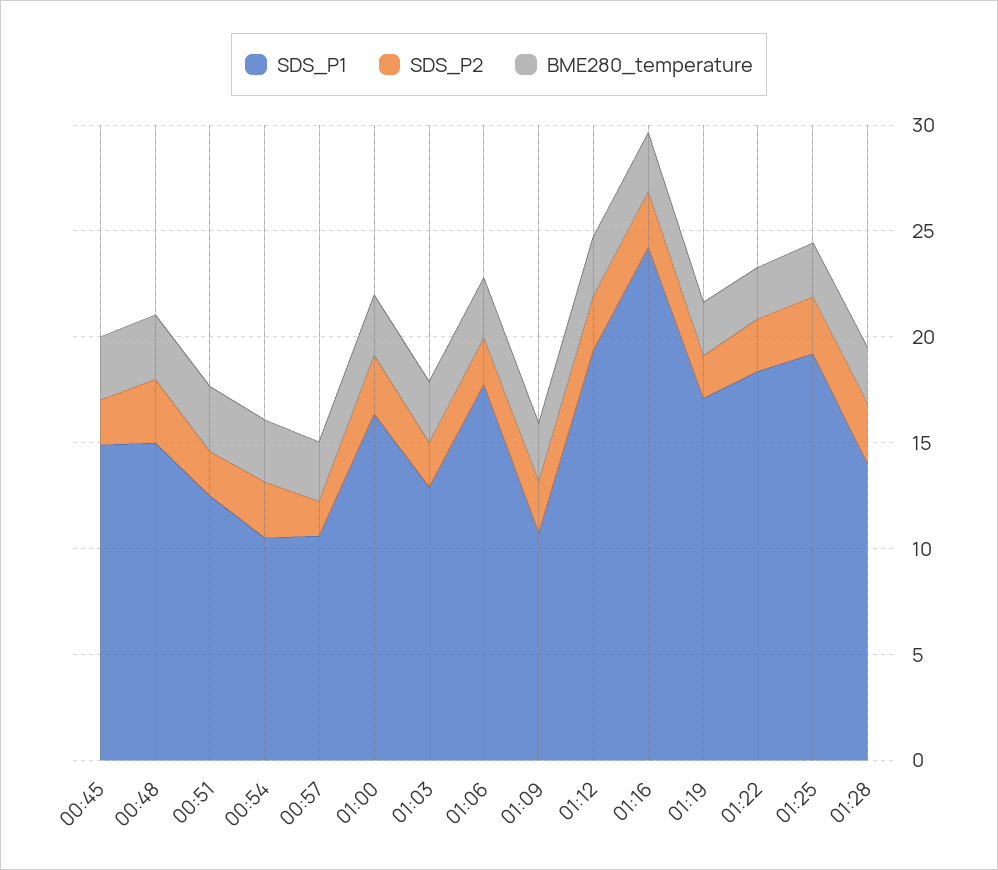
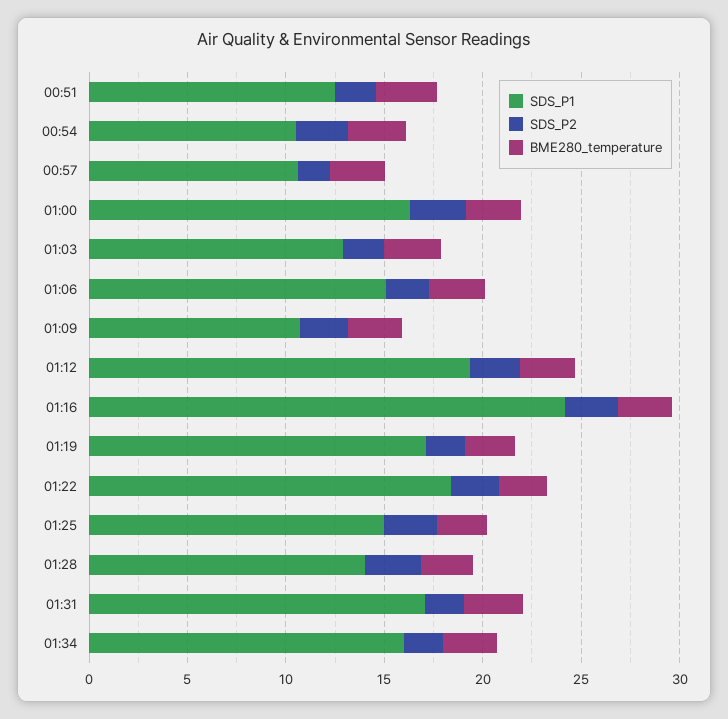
SDS_P1, 00:45: 15 -> none
SDS_P2, 00:45: 2 -> none
BME280_temperature, 00:45: 3 -> none
SDS_P1, 00:48: 15 -> none
SDS_P2, 00:48: 3 -> none
BME280_temperature, 00:48: 3 -> none
SDS_P1, 01:06: 18 -> 15
SDS_P1, 01:25: 19 -> 15
SDS_P1, 01:31: none -> 17
SDS_P2, 01:31: none -> 2
BME280_temperature, 01:31: none -> 3
SDS_P1, 01:34: none -> 16
SDS_P2, 01:34: none -> 2
BME280_temperature, 01:34: none -> 3

